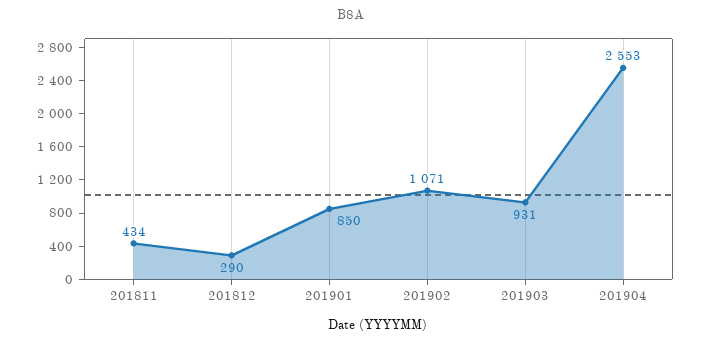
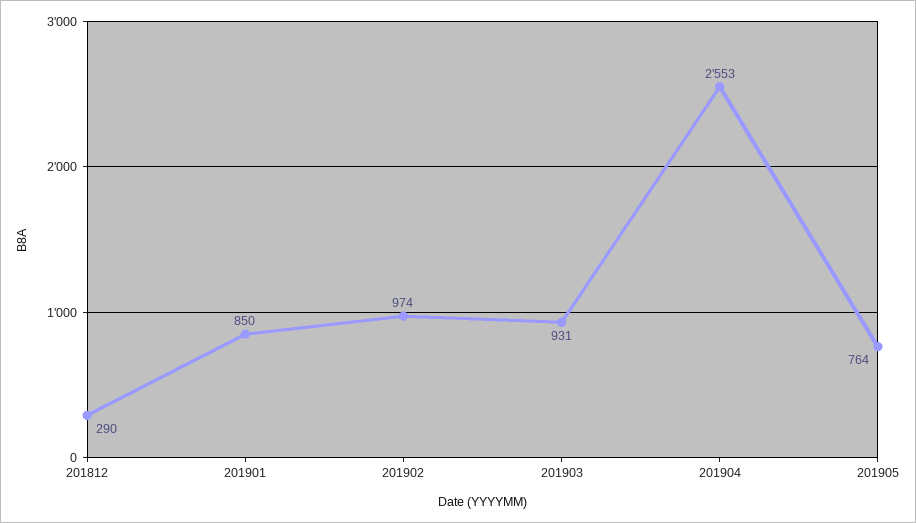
201811: 434 -> none
201902: 1071 -> 974
201905: none -> 764

